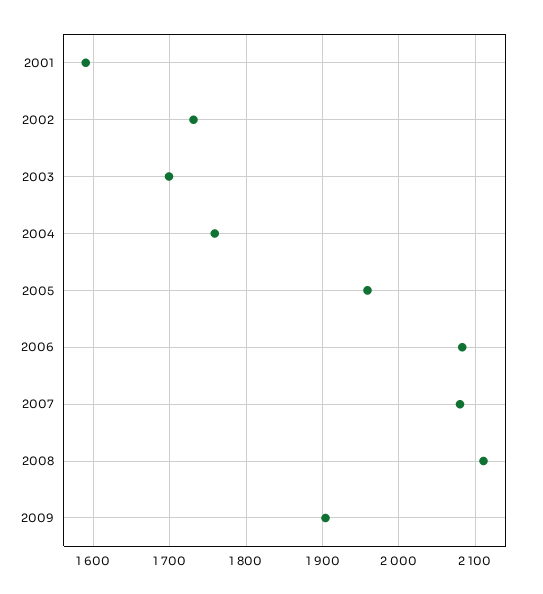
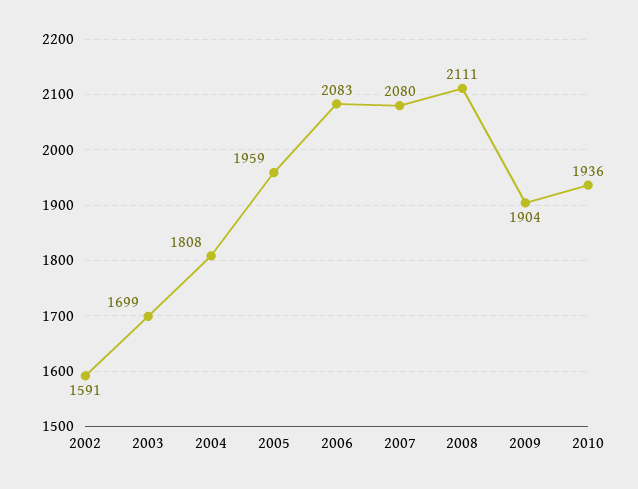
2001: 1590 -> none
2002: 1730 -> 1591
2004: 1760 -> 1808
2010: none -> 1936

